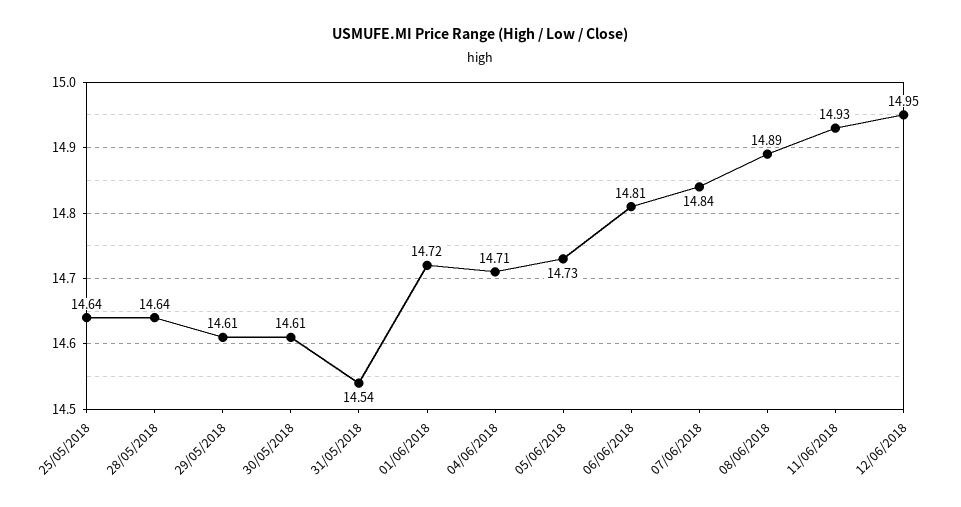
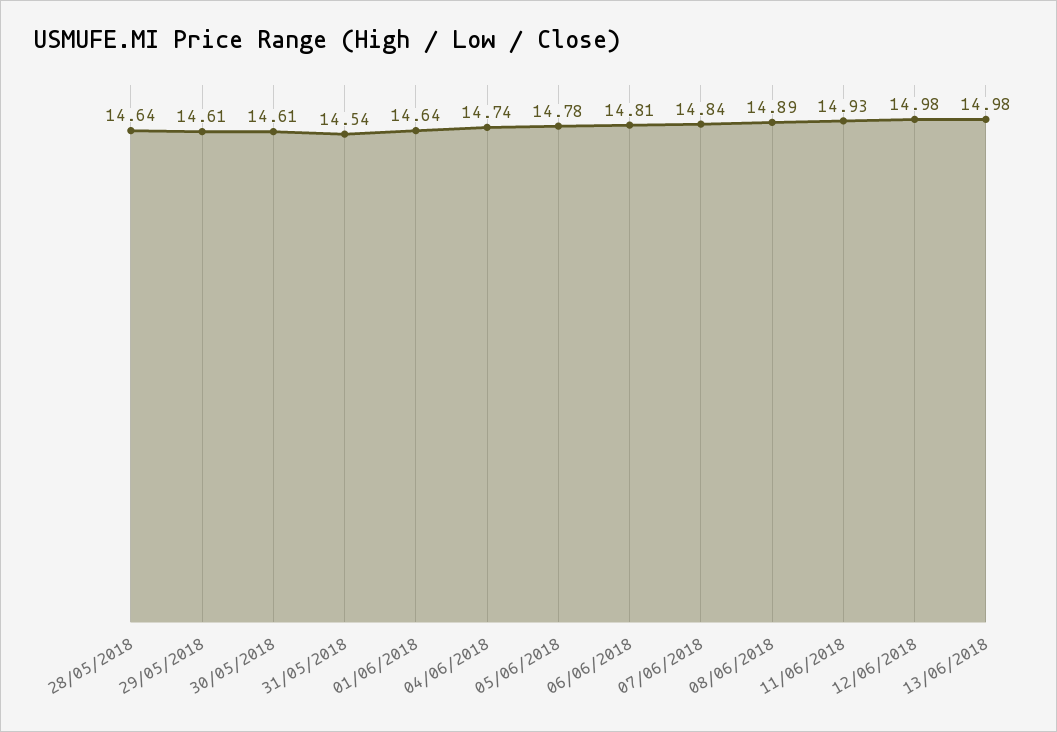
25/05/2018: 14.64 -> none
01/06/2018: 14.72 -> 14.64
04/06/2018: 14.71 -> 14.74
05/06/2018: 14.73 -> 14.78
12/06/2018: 14.95 -> 14.98
13/06/2018: none -> 14.98

